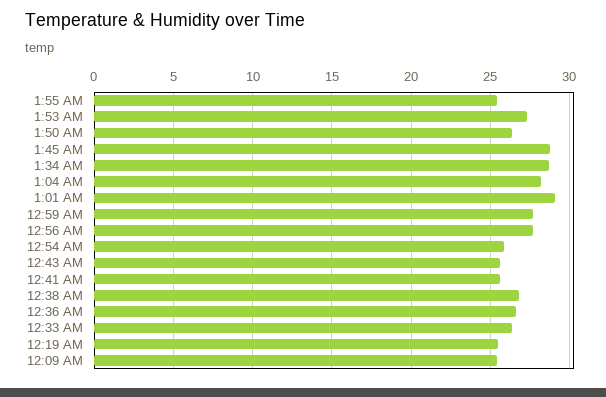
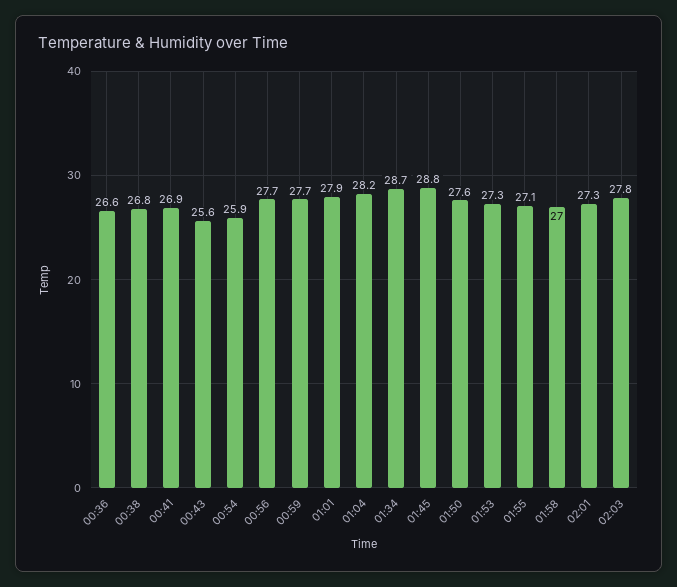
1:55 AM: 25.5 -> 27.1
1:50 AM: 26.5 -> 27.6
1:01 AM: 29 -> 27.9
12:41 AM: 25.5 -> 26.9
12:33 AM: 26.5 -> none
12:19 AM: 25.5 -> none
12:09 AM: 25.5 -> none
01:58: none -> 27
02:01: none -> 27.3
02:03: none -> 27.8

